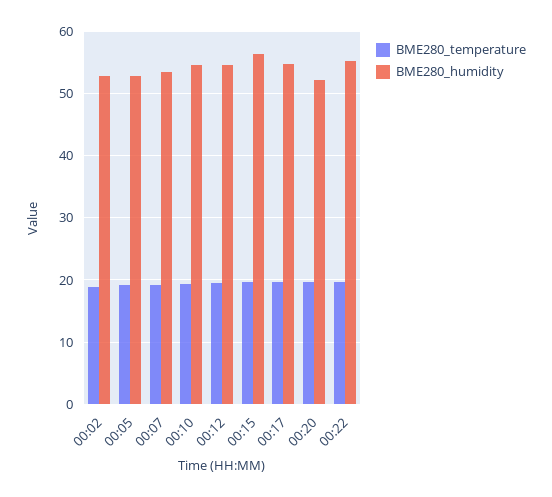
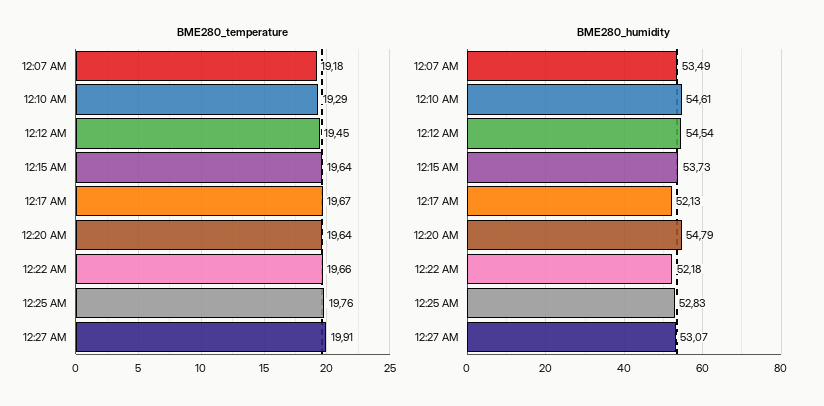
BME280_temperature, 00:02: 19 -> none
BME280_humidity, 00:02: 53 -> none
BME280_temperature, 00:05: 19 -> none
BME280_humidity, 00:05: 53 -> none
BME280_humidity, 00:15: 56 -> 53.73
BME280_humidity, 00:17: 55 -> 52.13
BME280_humidity, 00:20: 52 -> 54.79
BME280_humidity, 00:22: 55 -> 52.18
BME280_temperature, 12:25 AM: none -> 19.76
BME280_temperature, 12:27 AM: none -> 19.91
BME280_humidity, 12:25 AM: none -> 52.83
BME280_humidity, 12:27 AM: none -> 53.07

